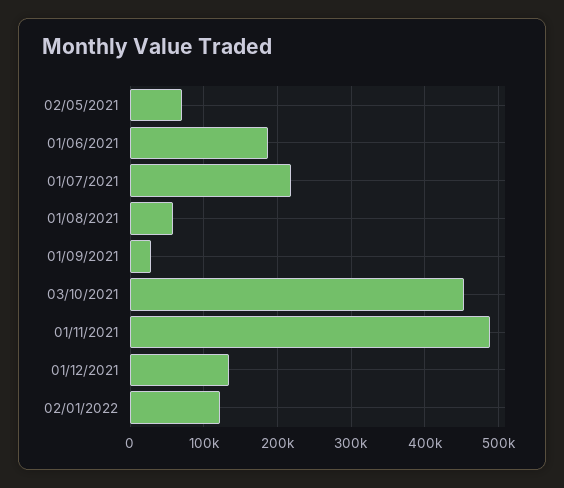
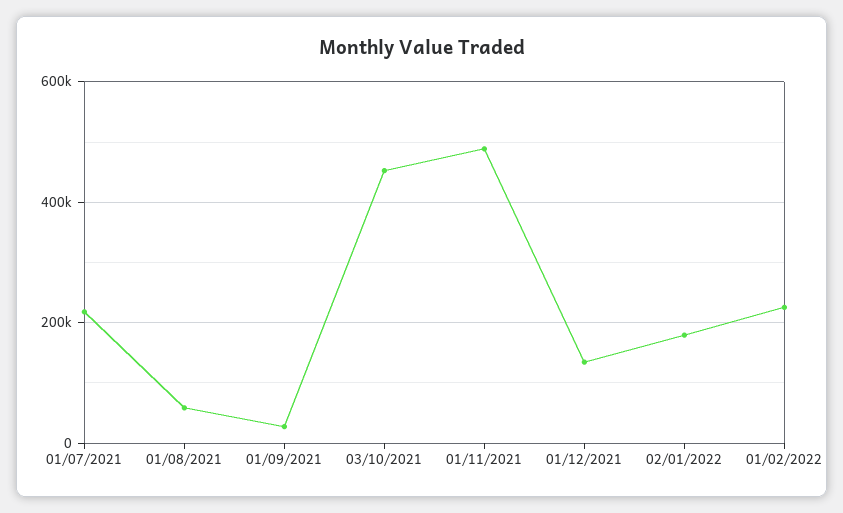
02/05/2021: 70000 -> none
01/06/2021: 190000 -> none
02/01/2022: 120000 -> 180000
01/02/2022: none -> 220000

